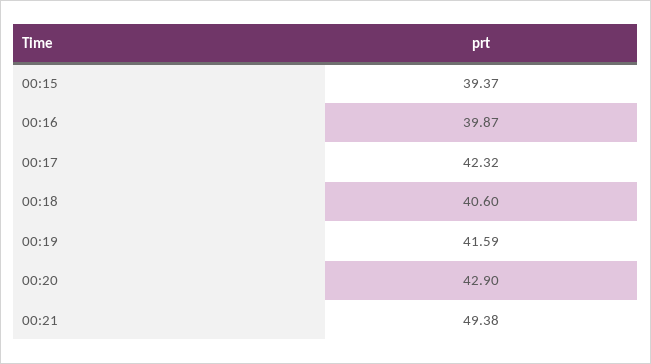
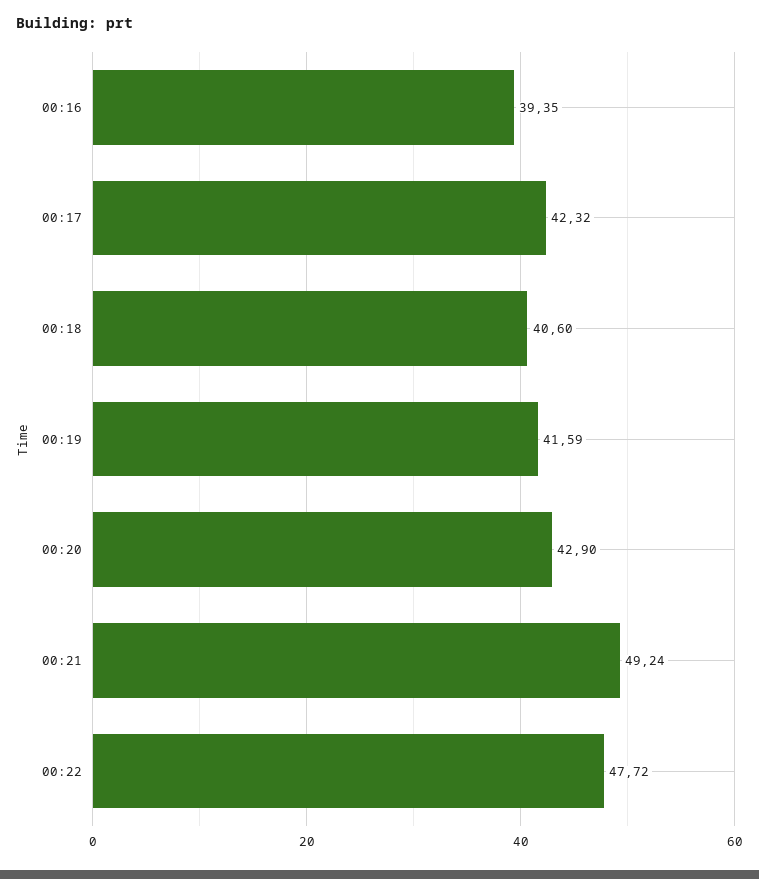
00:15: 39.37 -> none
00:16: 39.87 -> 39.35
00:21: 49.38 -> 49.24
00:22: none -> 47.72

